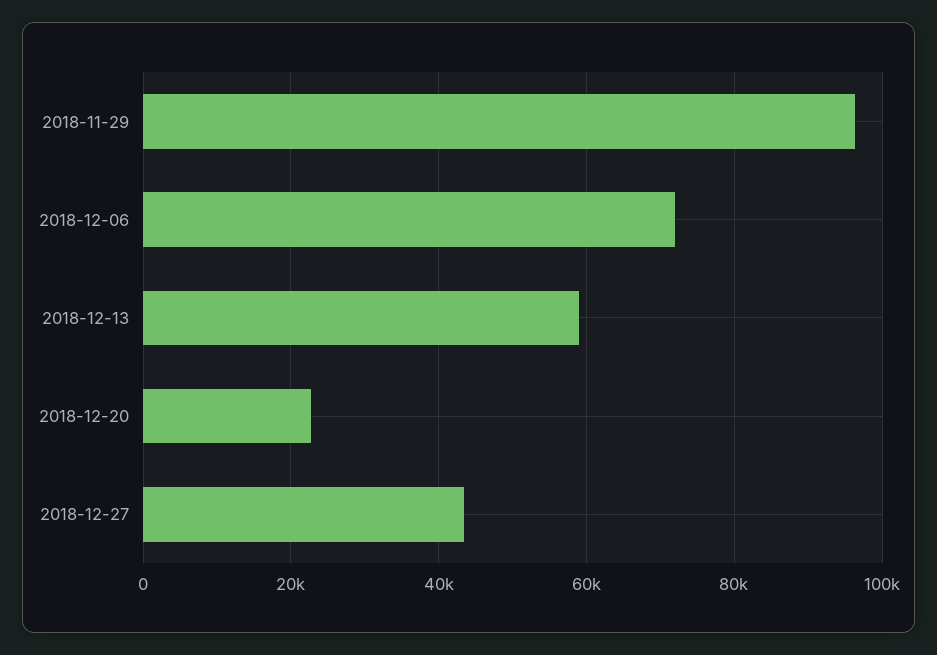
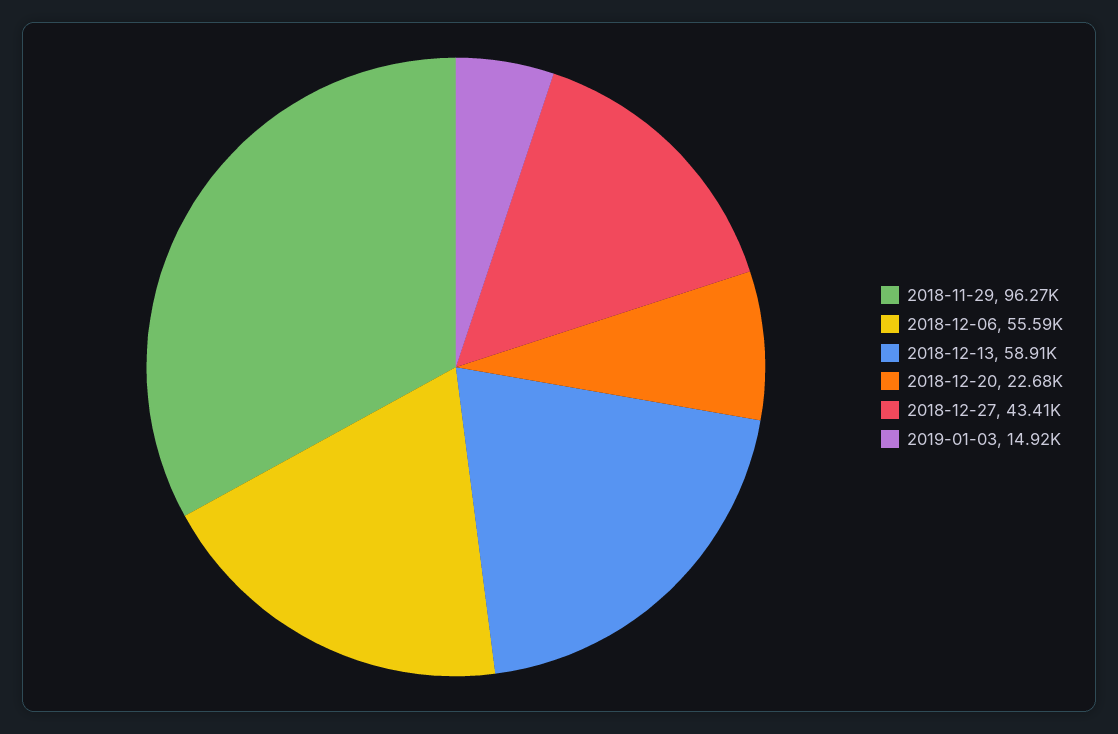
2018-12-06: 72000 -> 55590
2019-01-03: none -> 14920

